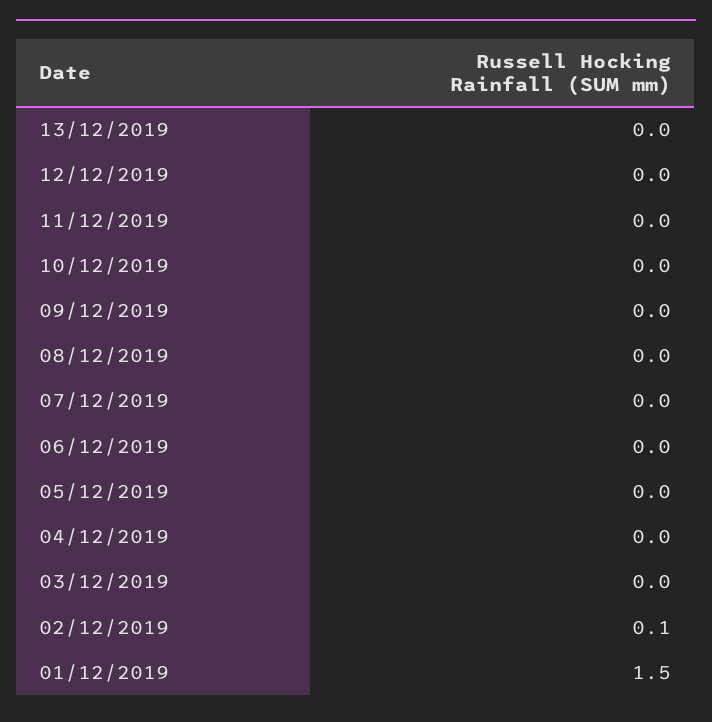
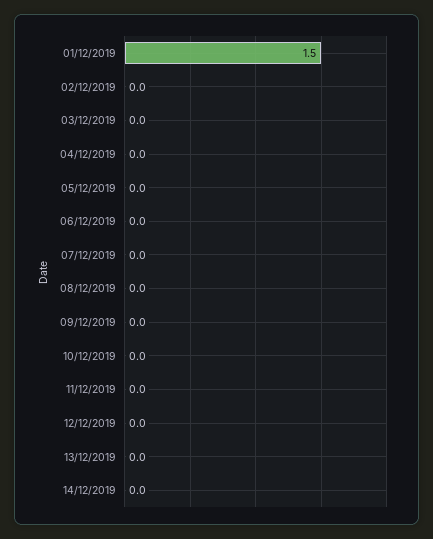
02/12/2019: 0.1 -> 0
14/12/2019: none -> 0

